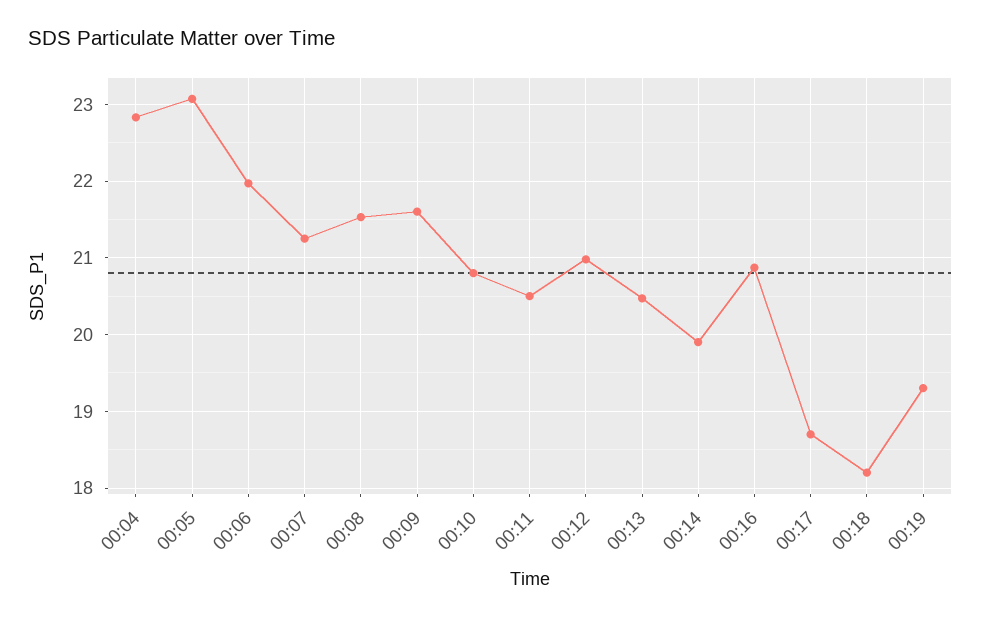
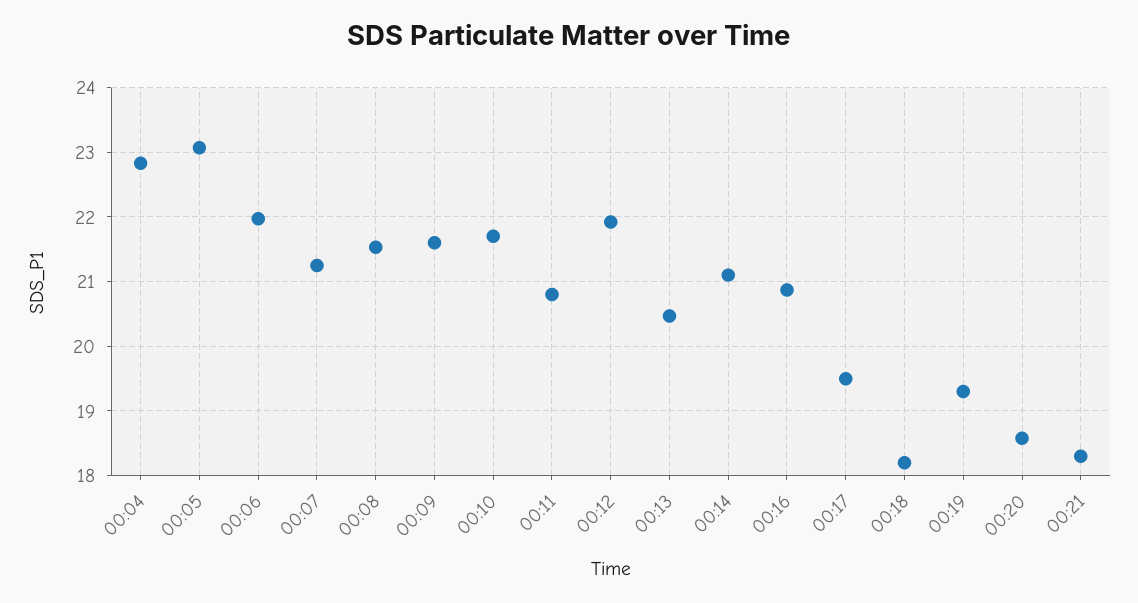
00:10: 20.8 -> 21.7
00:11: 20.5 -> 20.8
00:12: 21 -> 21.9
00:14: 19.9 -> 21.1
00:17: 18.7 -> 19.5
00:20: none -> 18.6
00:21: none -> 18.3

